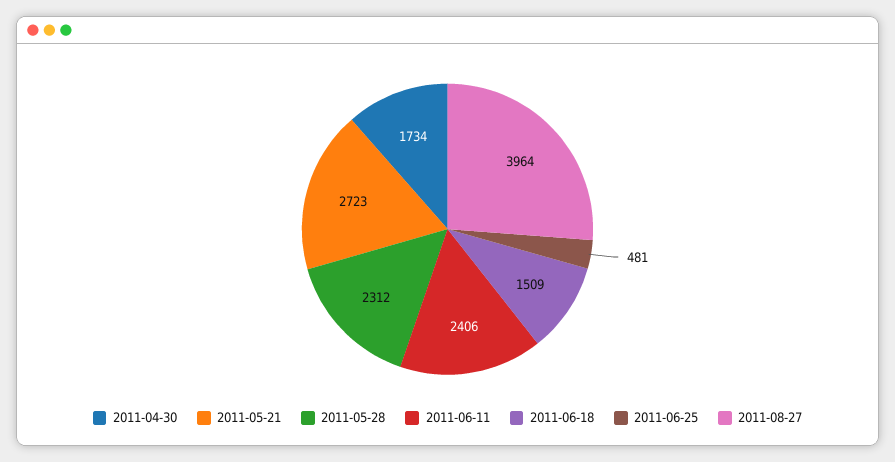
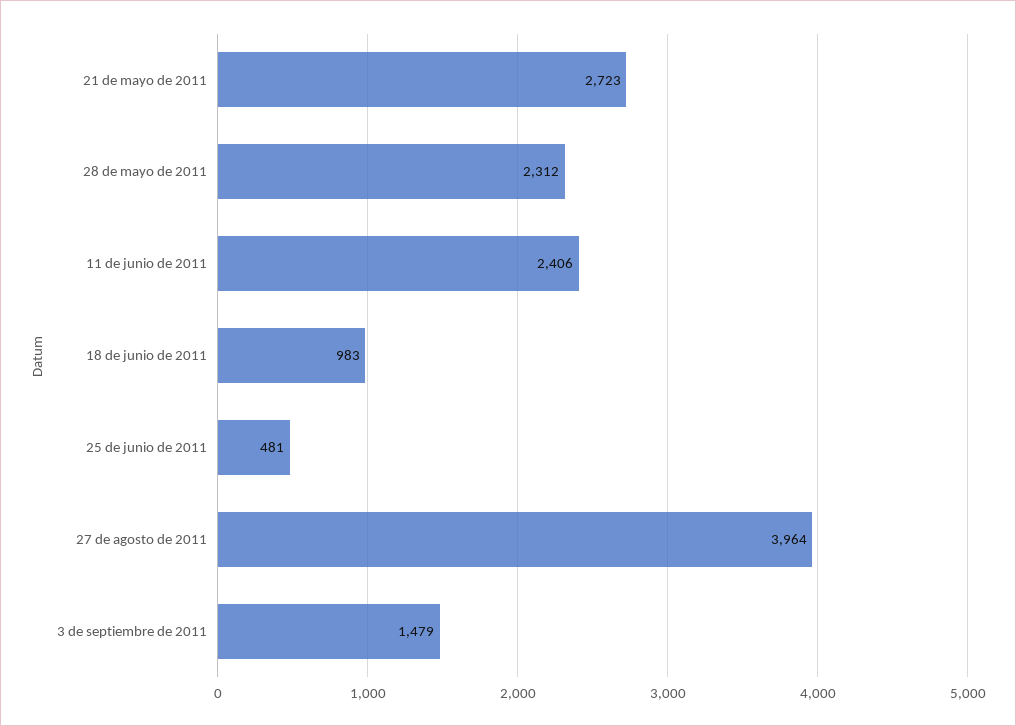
2011-04-30: 1734 -> none
2011-06-18: 1509 -> 983
3 de septiembre de 2011: none -> 1479

